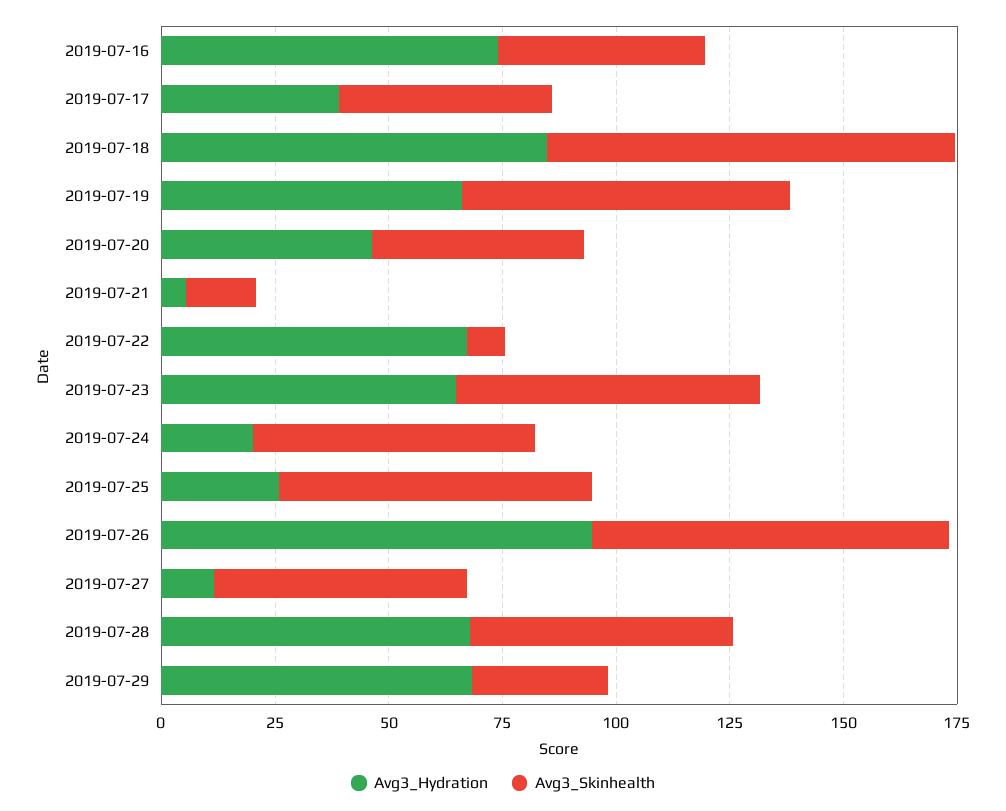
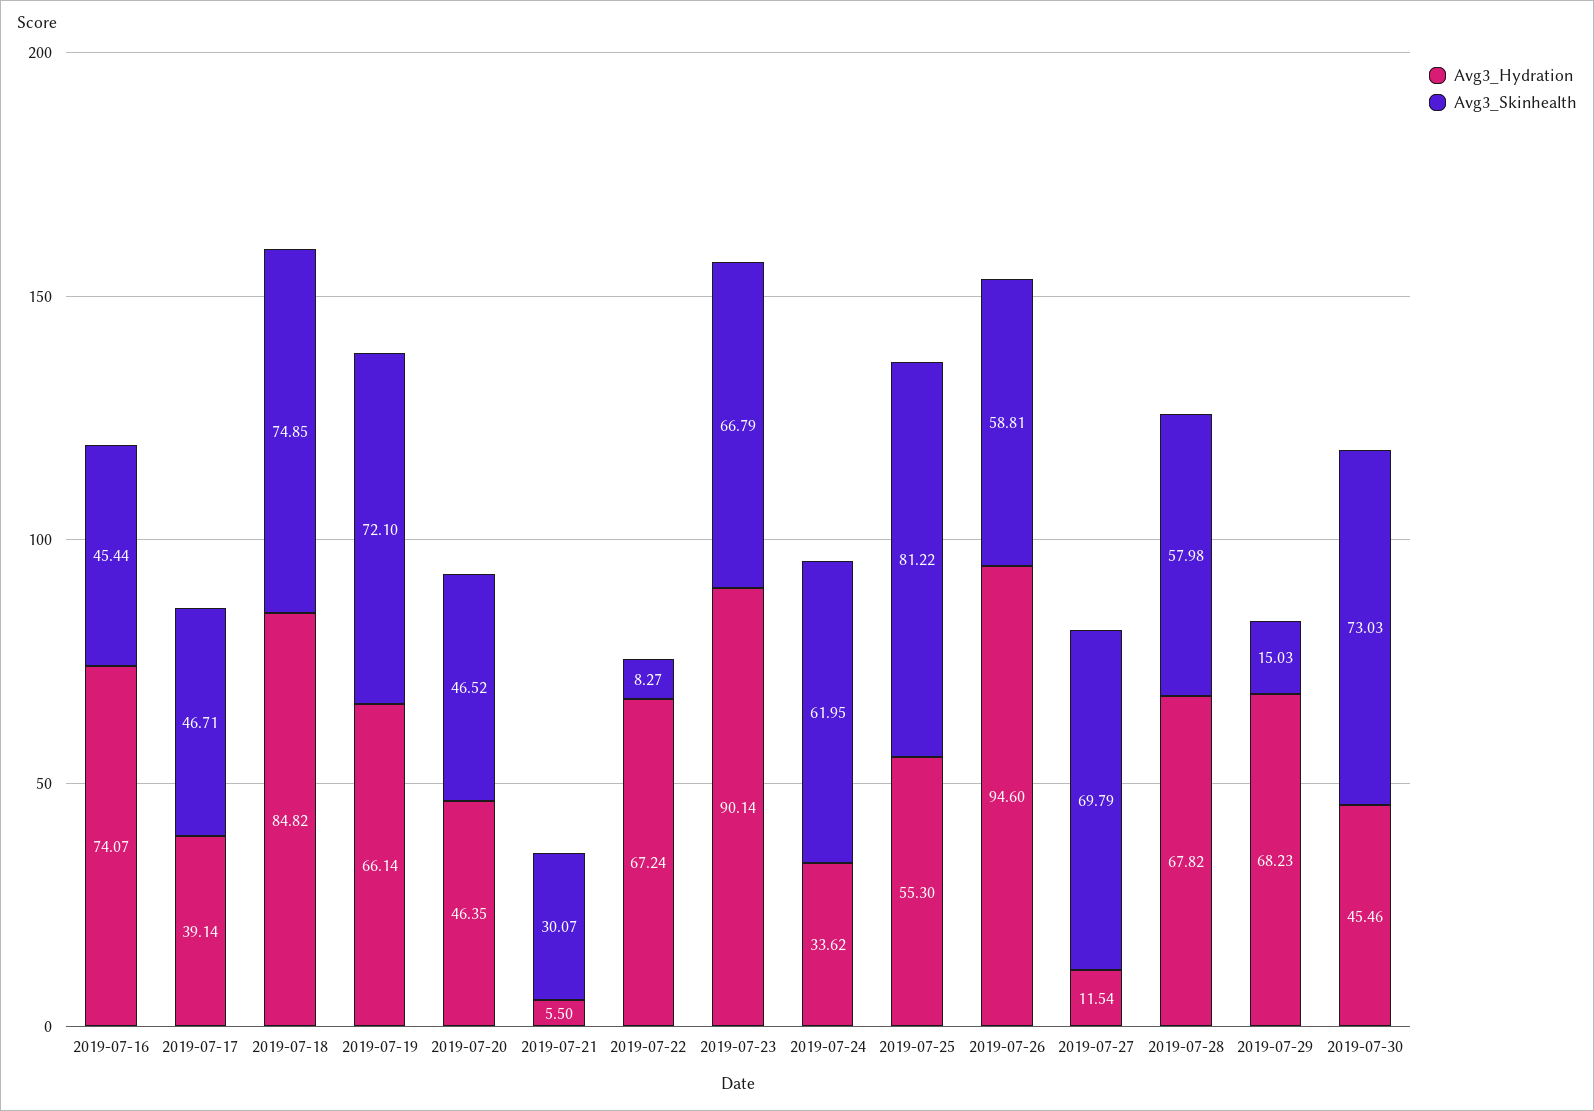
Avg3_Skinhealth, 2019-07-18: 90 -> 74.85
Avg3_Skinhealth, 2019-07-21: 15 -> 30.07
Avg3_Hydration, 2019-07-23: 65 -> 90.14
Avg3_Hydration, 2019-07-24: 20 -> 33.62
Avg3_Hydration, 2019-07-25: 25 -> 55.3
Avg3_Skinhealth, 2019-07-25: 70 -> 81.22
Avg3_Skinhealth, 2019-07-26: 80 -> 58.81
Avg3_Skinhealth, 2019-07-27: 55 -> 69.79
Avg3_Skinhealth, 2019-07-29: 30 -> 15.03
Avg3_Hydration, 2019-07-30: none -> 45.46
Avg3_Skinhealth, 2019-07-30: none -> 73.03

